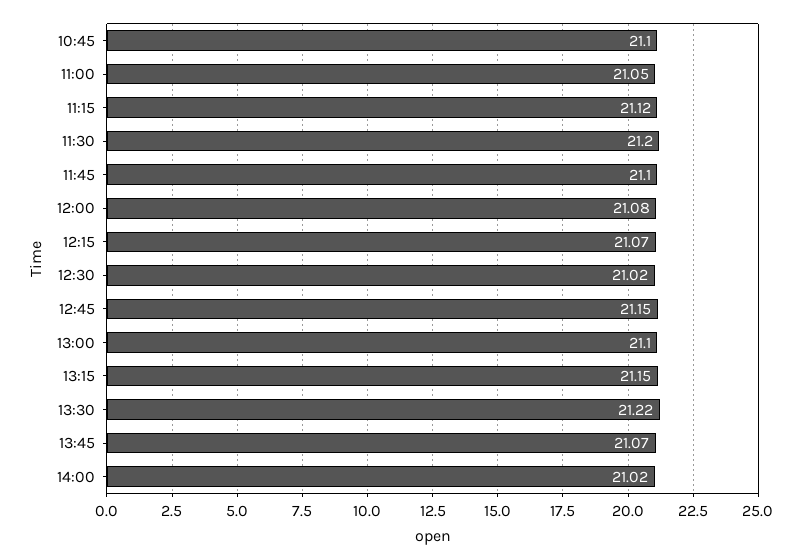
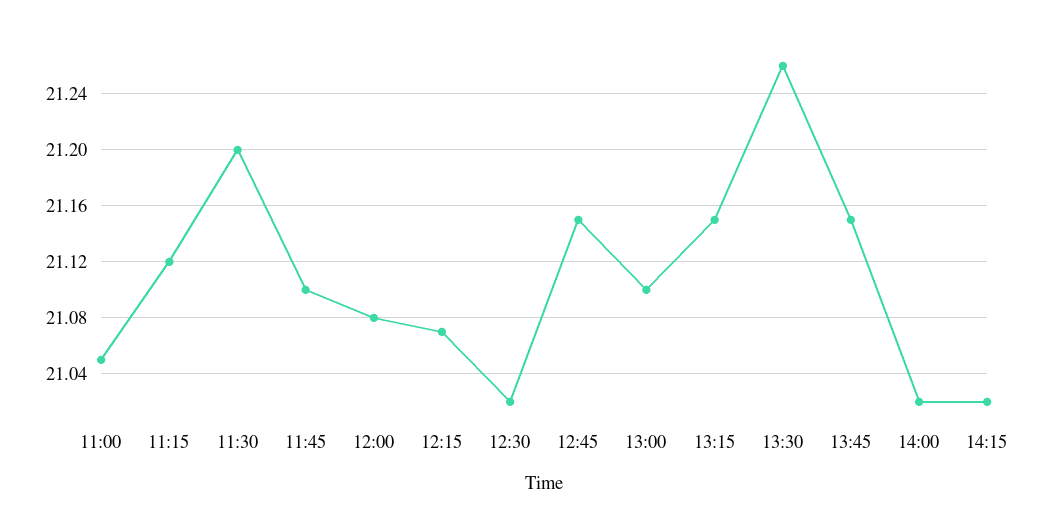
10:45: 21.1 -> none
13:30: 21.22 -> 21.26
13:45: 21.07 -> 21.15
14:15: none -> 21.02

